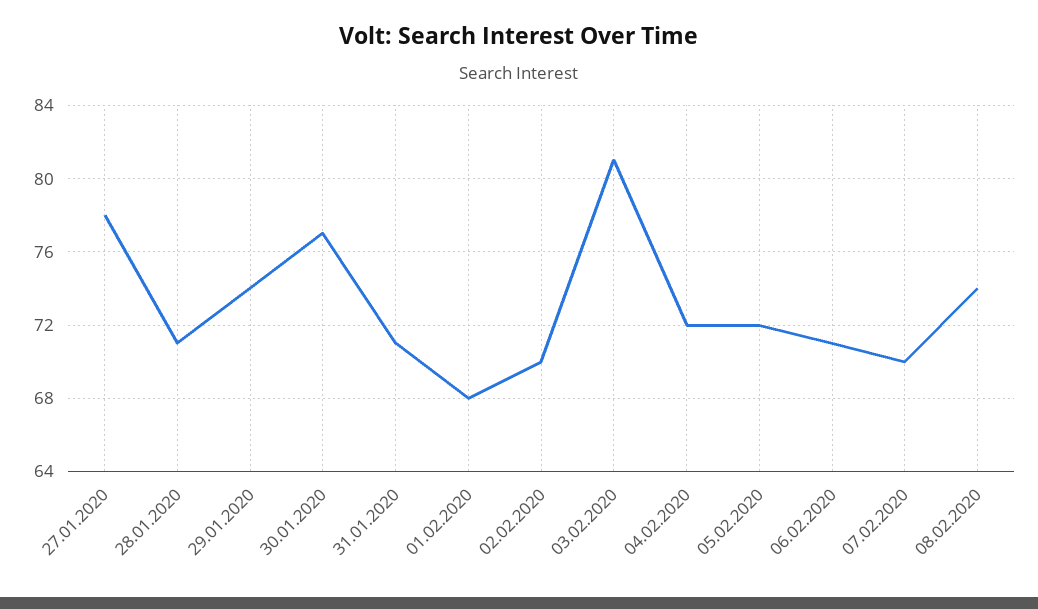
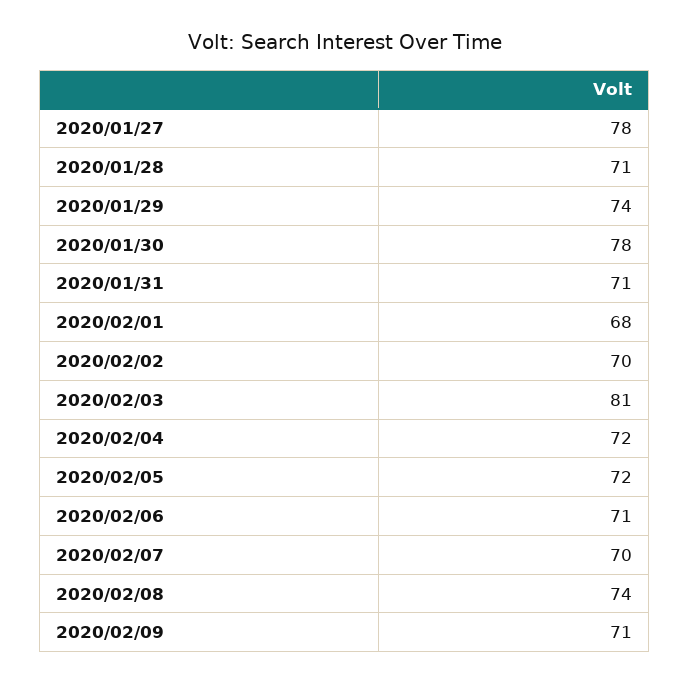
30.01.2020: 77 -> 78
2020/02/09: none -> 71

